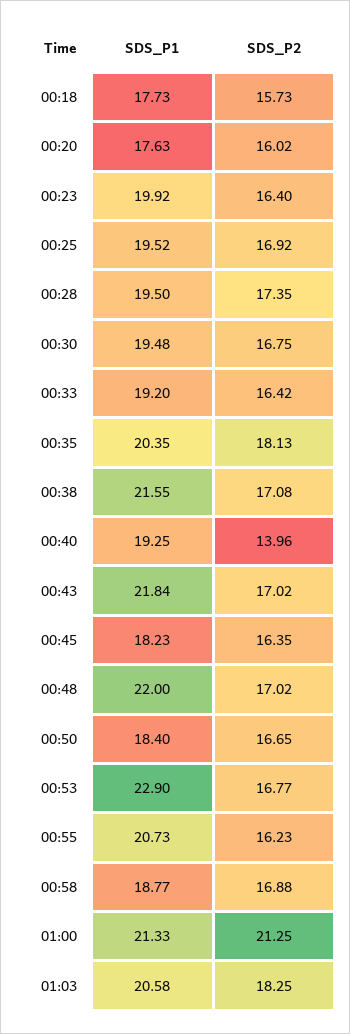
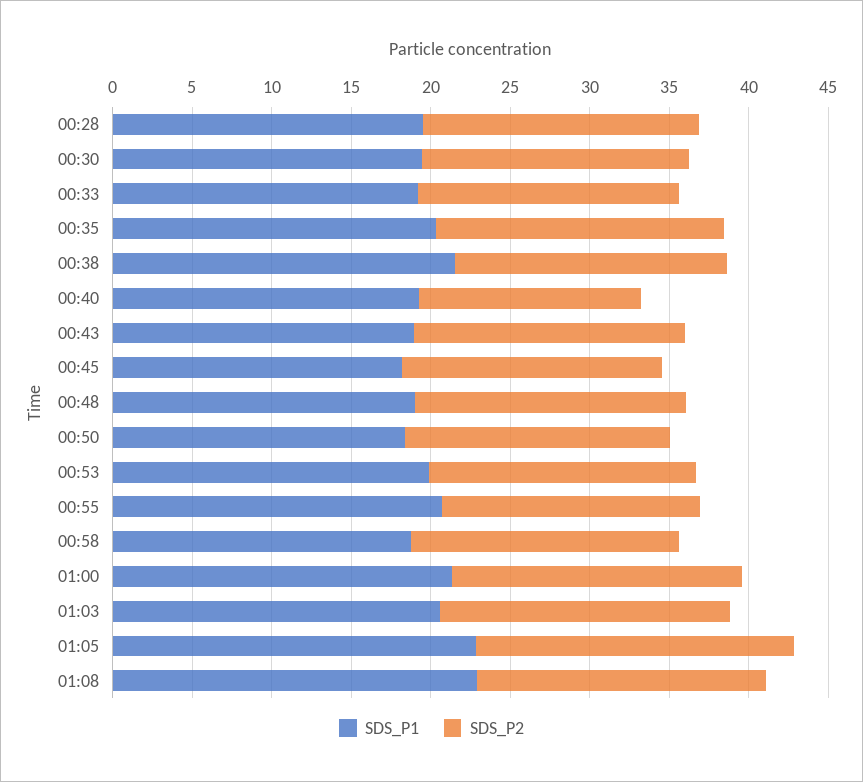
SDS_P1, 00:18: 17.73 -> none
SDS_P2, 00:18: 15.73 -> none
SDS_P1, 00:20: 17.63 -> none
SDS_P2, 00:20: 16.02 -> none
SDS_P1, 00:23: 19.92 -> none
SDS_P2, 00:23: 16.4 -> none
SDS_P1, 00:25: 19.52 -> none
SDS_P2, 00:25: 16.92 -> none
SDS_P1, 00:43: 21.84 -> 19
SDS_P1, 00:48: 22 -> 19
SDS_P1, 00:53: 22.9 -> 20
SDS_P2, 01:00: 21.25 -> 18
SDS_P1, 01:05: none -> 23
SDS_P2, 01:05: none -> 20
SDS_P1, 01:08: none -> 23
SDS_P2, 01:08: none -> 18

